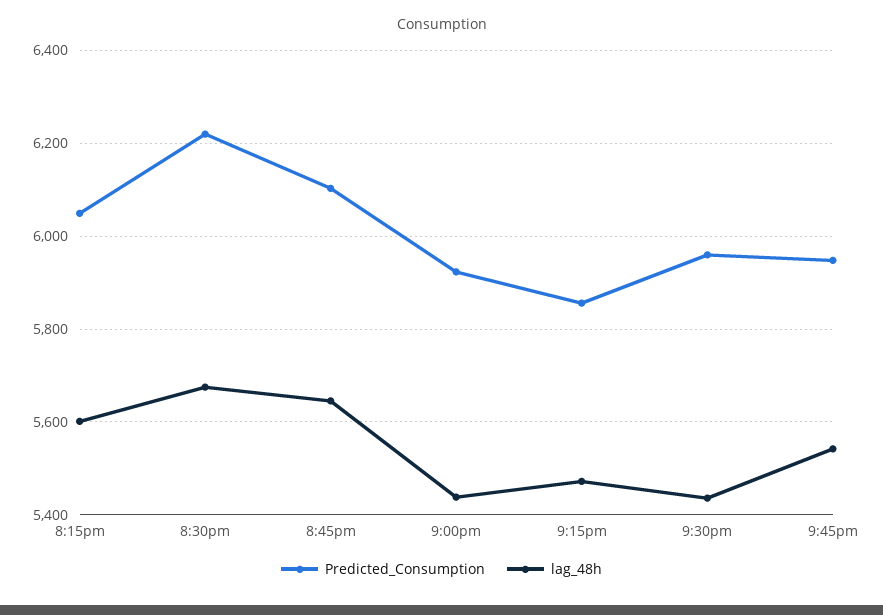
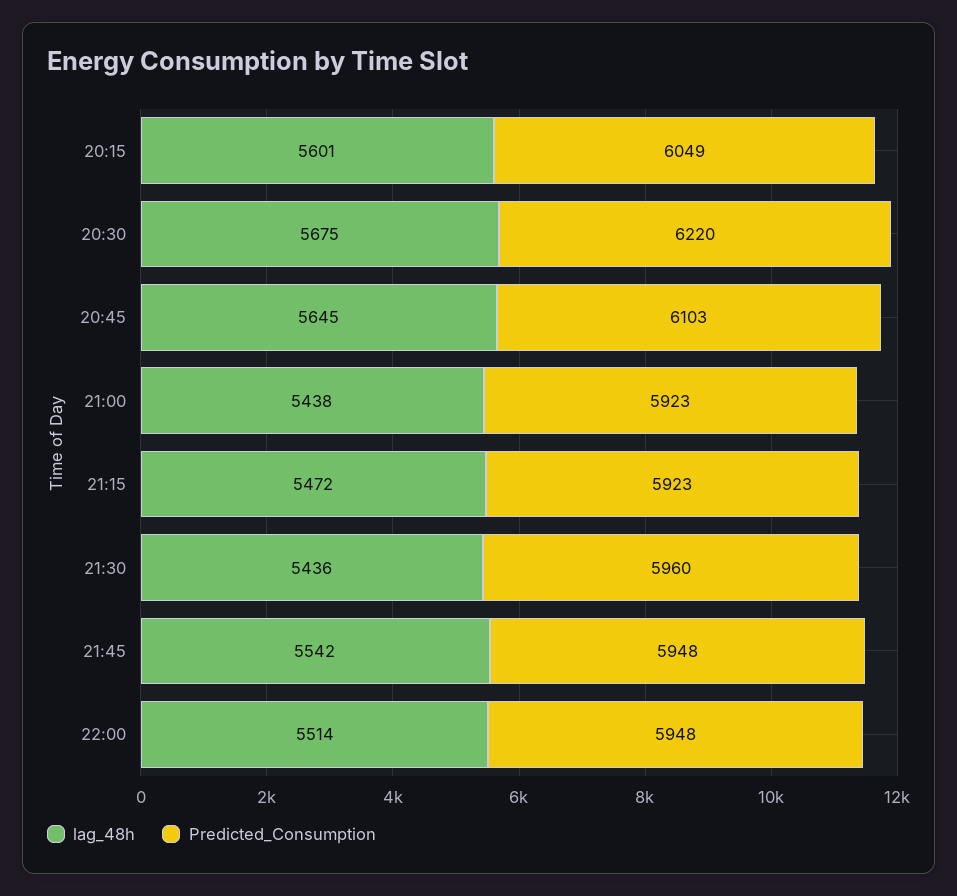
Predicted_Consumption, 9:15pm: 5860 -> 5923
lag_48h, 22:00: none -> 5514
Predicted_Consumption, 22:00: none -> 5948

